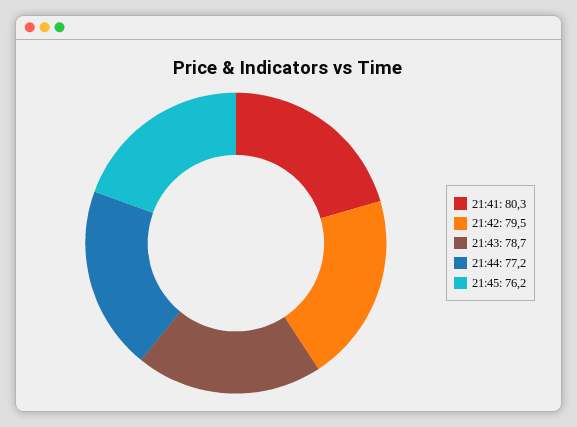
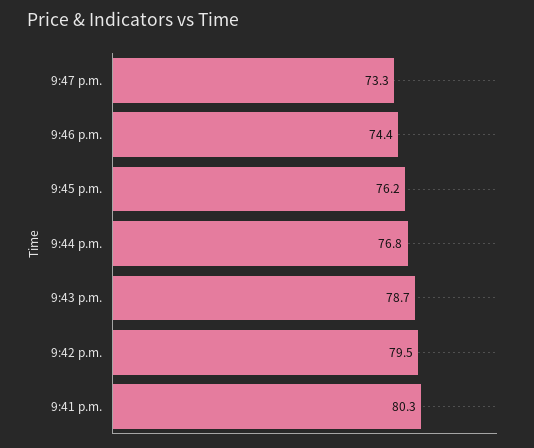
21:44: 77.2 -> 76.8
9:47 p.m.: none -> 73.3
9:46 p.m.: none -> 74.4

